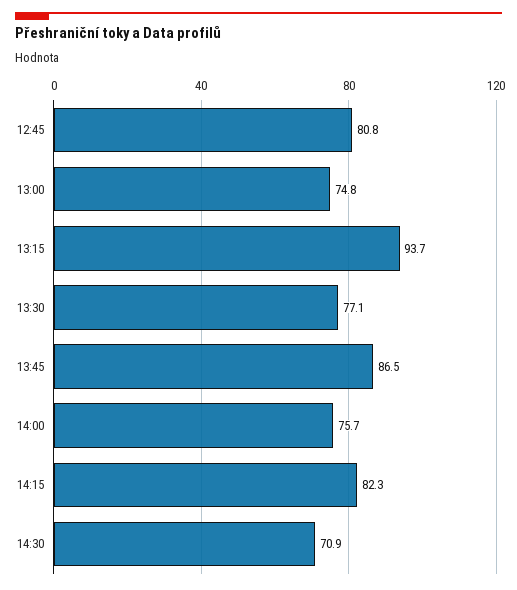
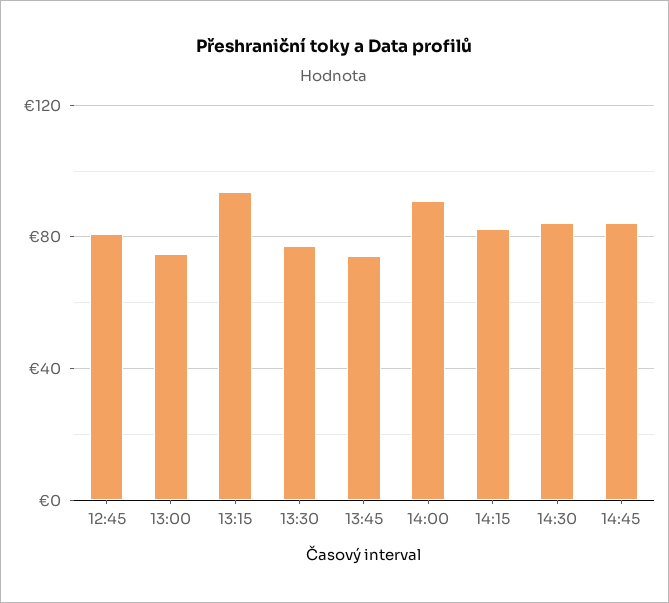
13:45: 86.5 -> 75
14:00: 75.7 -> 90
14:30: 70.9 -> 85
14:45: none -> 85

